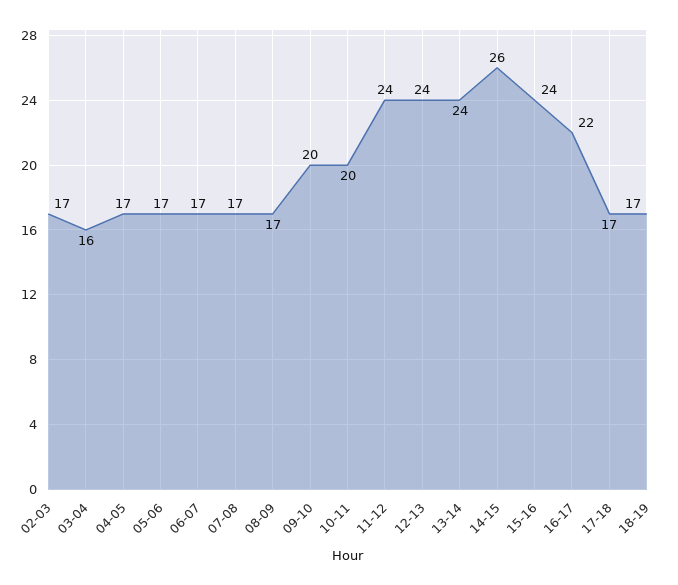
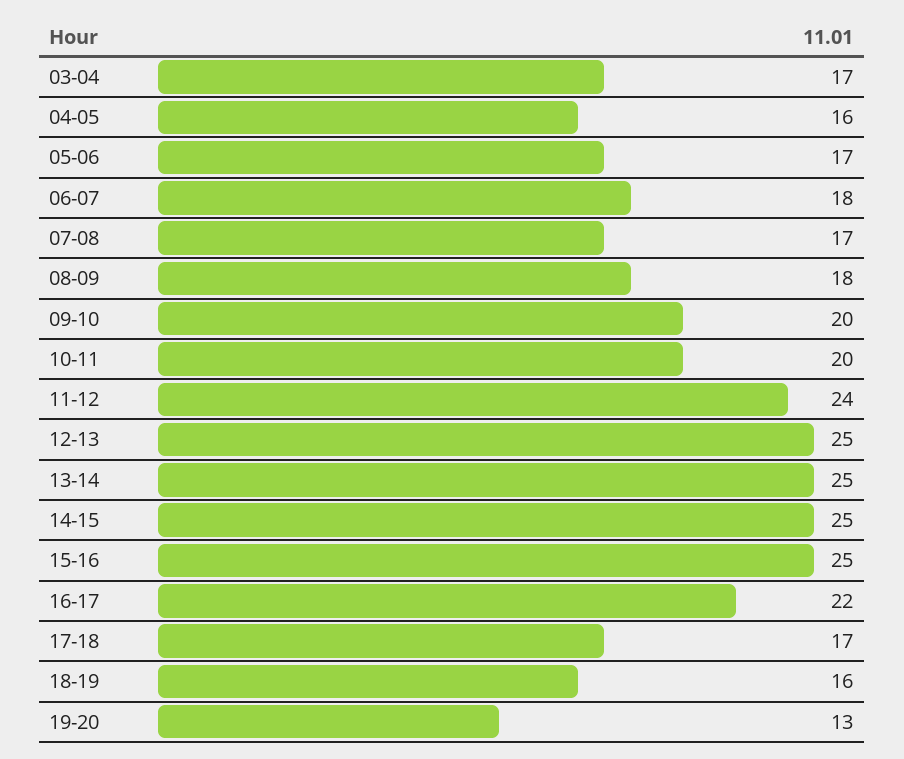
02-03: 17 -> none
03-04: 16 -> 17
04-05: 17 -> 16
06-07: 17 -> 18
08-09: 17 -> 18
12-13: 24 -> 25
13-14: 24 -> 25
14-15: 26 -> 25
15-16: 24 -> 25
18-19: 17 -> 16
19-20: none -> 13

